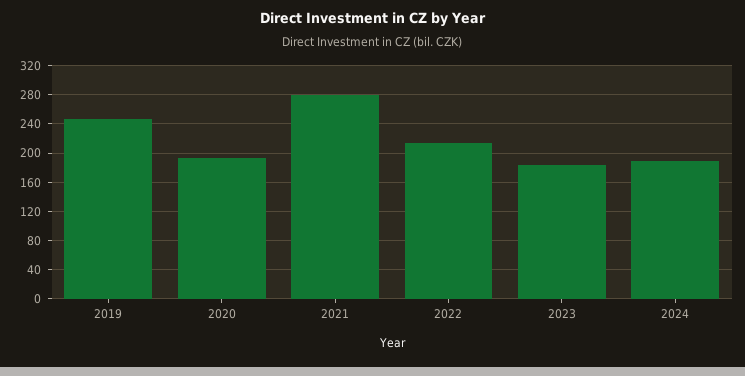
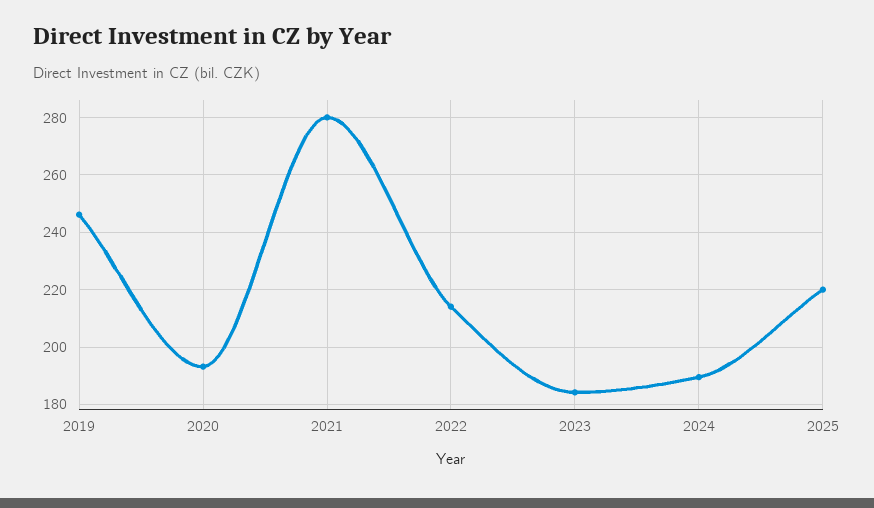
2025: none -> 220

